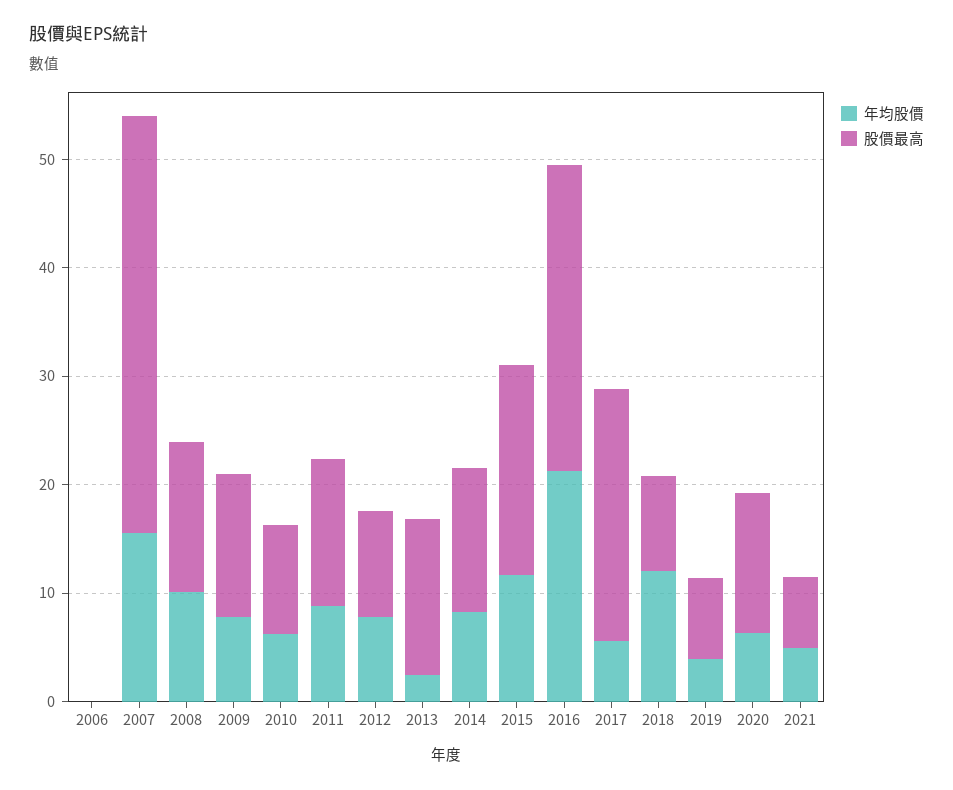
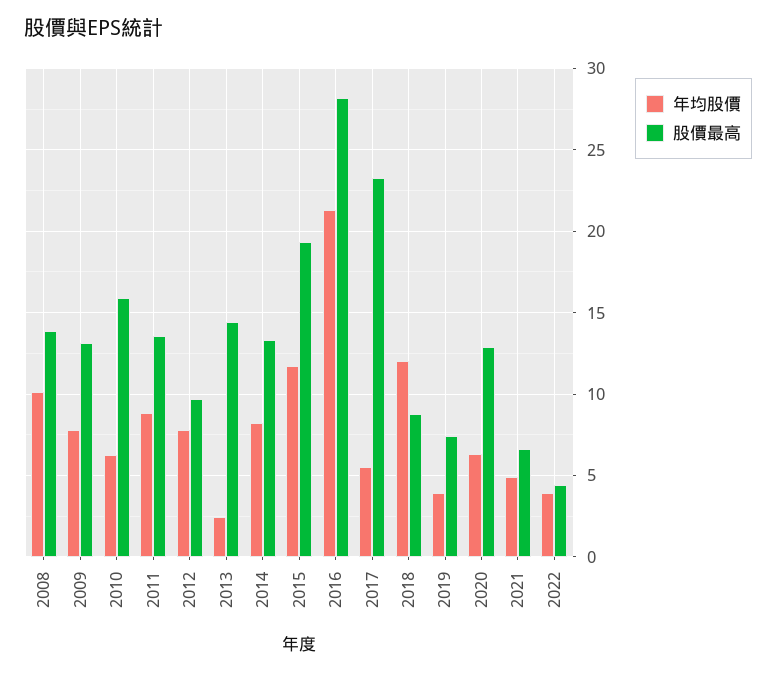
年均股價, 2006: 0 -> none
股價最高, 2006: 0 -> none
年均股價, 2007: 16 -> none
股價最高, 2007: 38 -> none
股價最高, 2010: 10 -> 16
年均股價, 2022: none -> 4
股價最高, 2022: none -> 4.5

